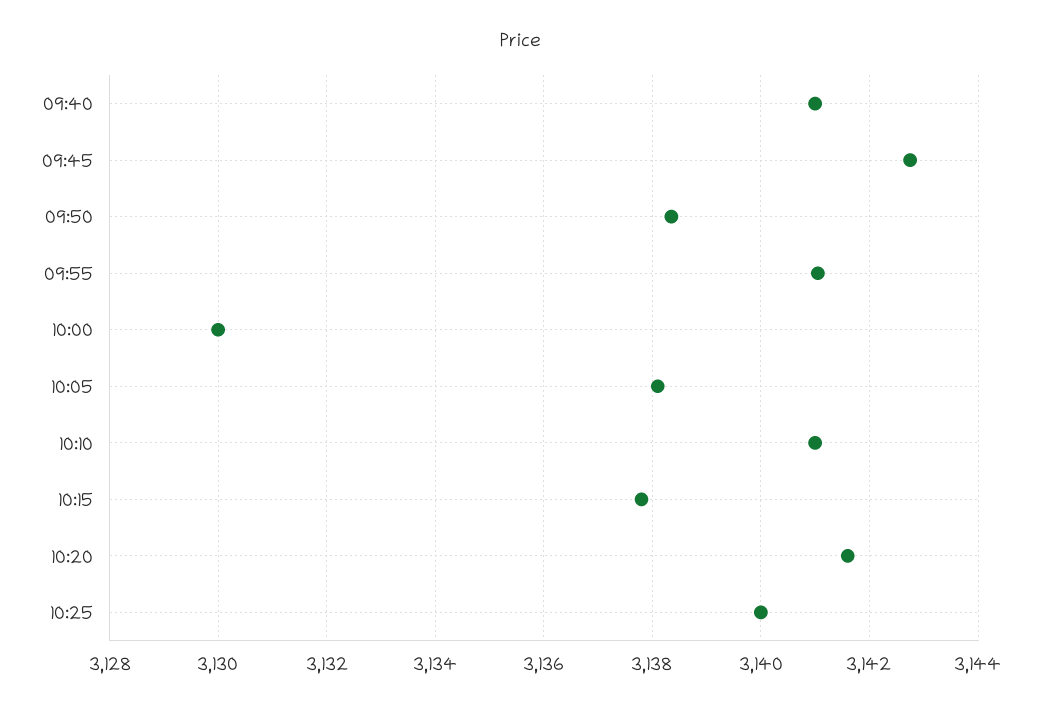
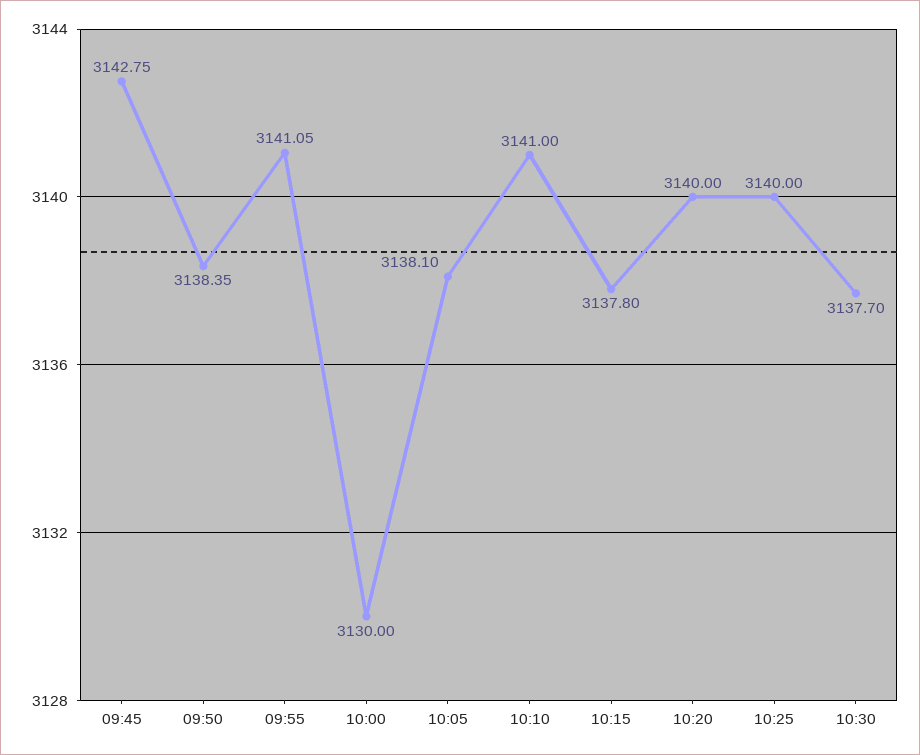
09:40: 3141 -> none
10:20: 3141.6 -> 3140
10:30: none -> 3137.7

